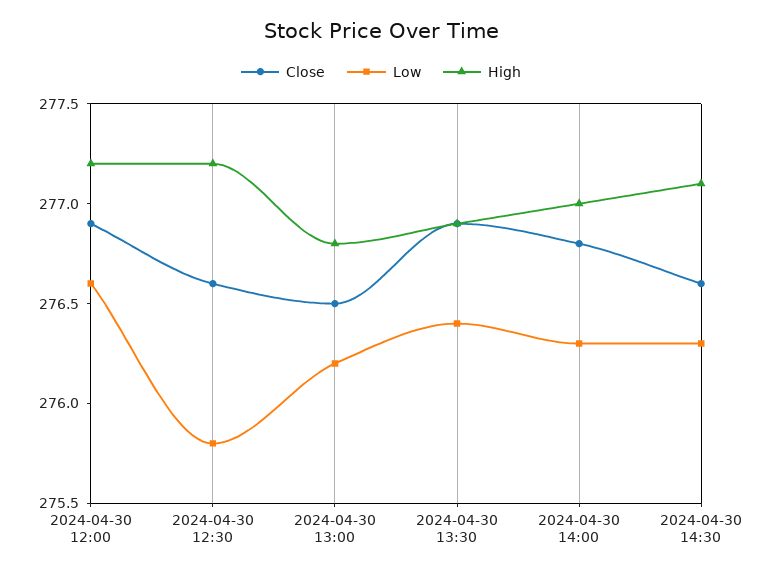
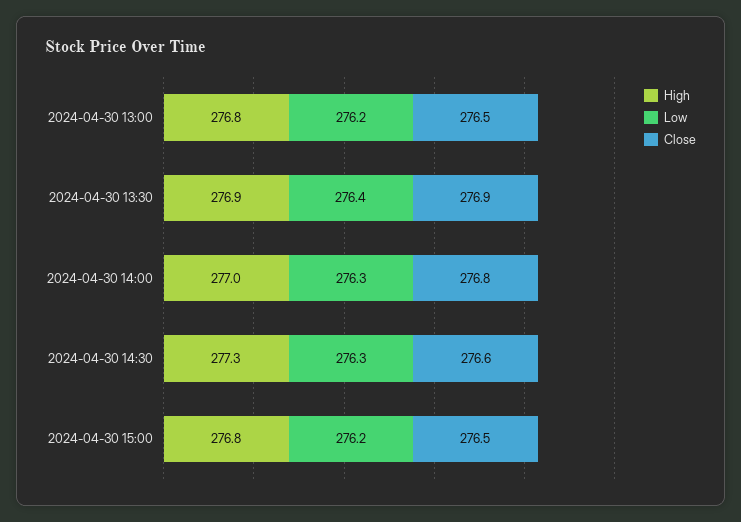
Close, 2024-04-30 12:00: 276.9 -> none
Low, 2024-04-30 12:00: 276.6 -> none
High, 2024-04-30 12:00: 277.2 -> none
Close, 2024-04-30 12:30: 276.6 -> none
Low, 2024-04-30 12:30: 275.8 -> none
High, 2024-04-30 12:30: 277.2 -> none
High, 2024-04-30 14:30: 277.1 -> 277.3
High, 2024-04-30 15:00: none -> 276.8
Low, 2024-04-30 15:00: none -> 276.2
Close, 2024-04-30 15:00: none -> 276.5

